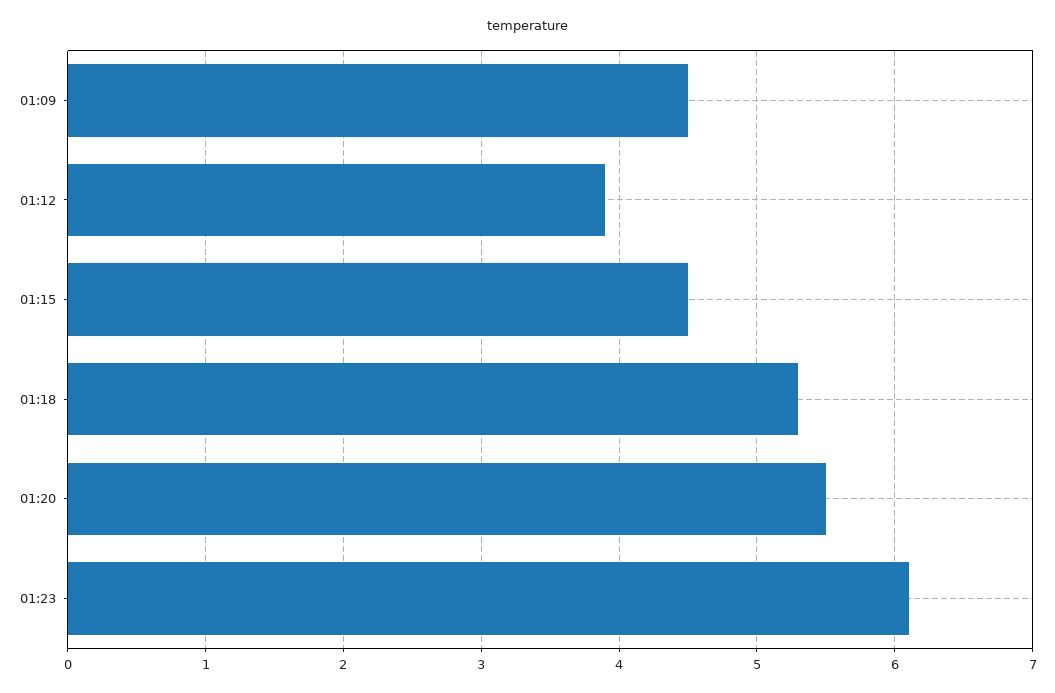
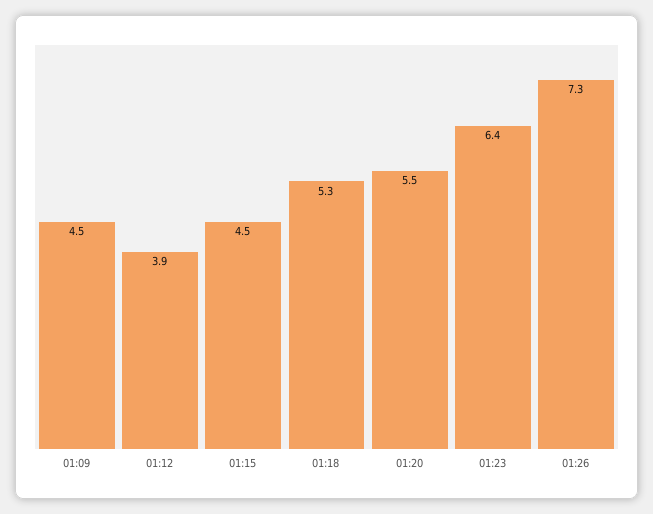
01:23: 6.1 -> 6.4
01:26: none -> 7.3

